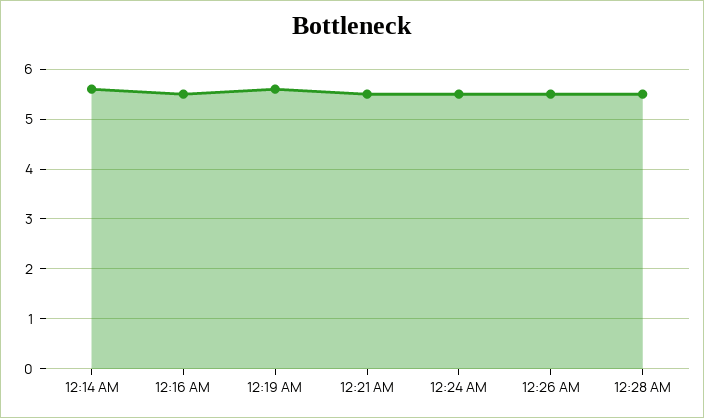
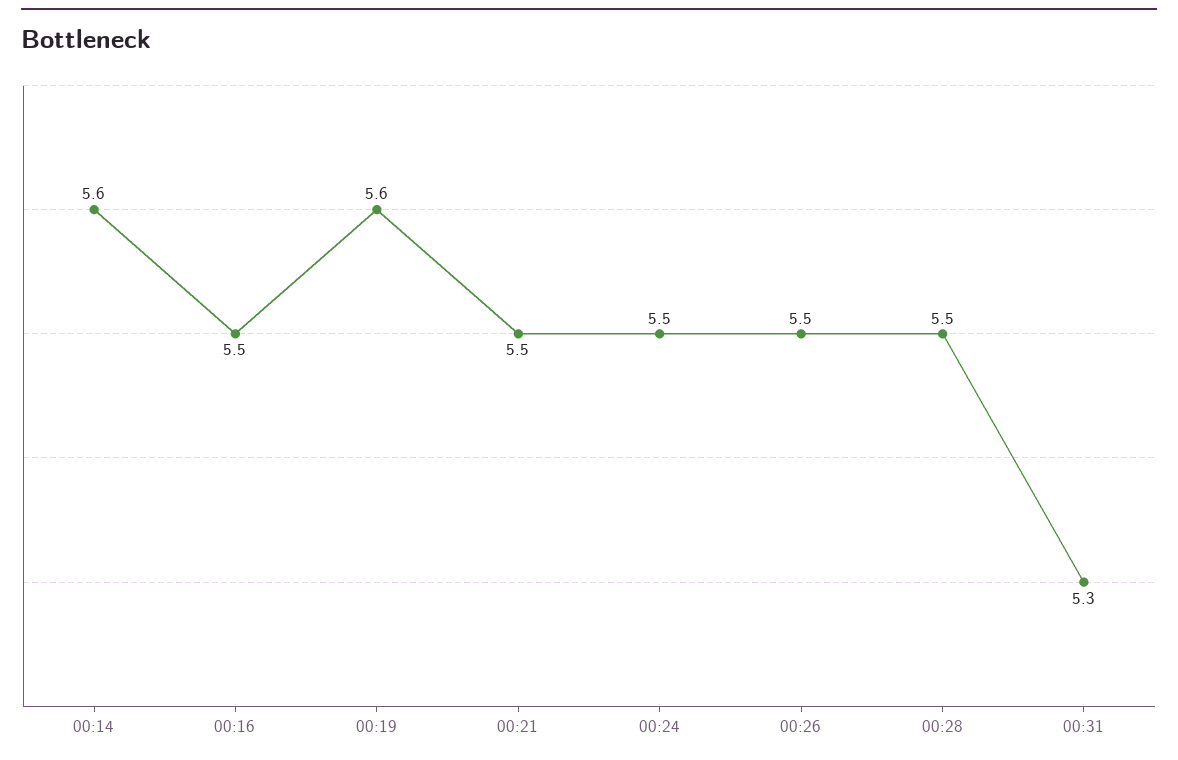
00:31: none -> 5.3

